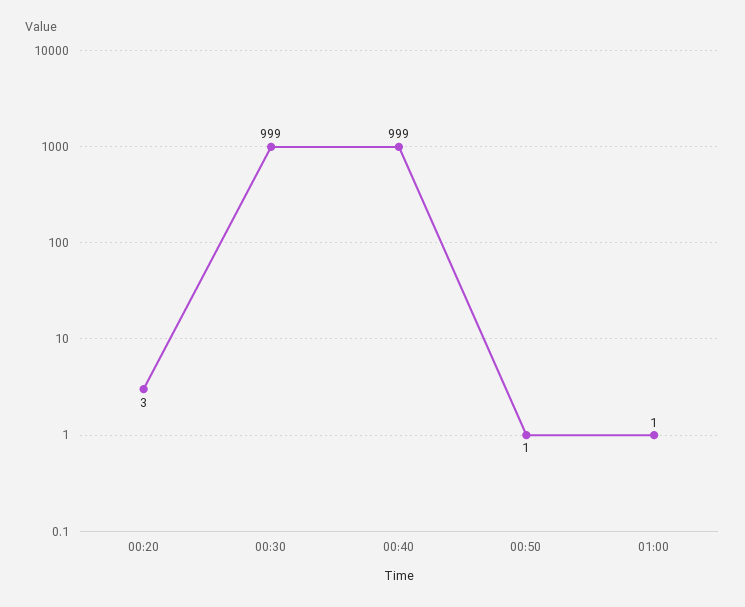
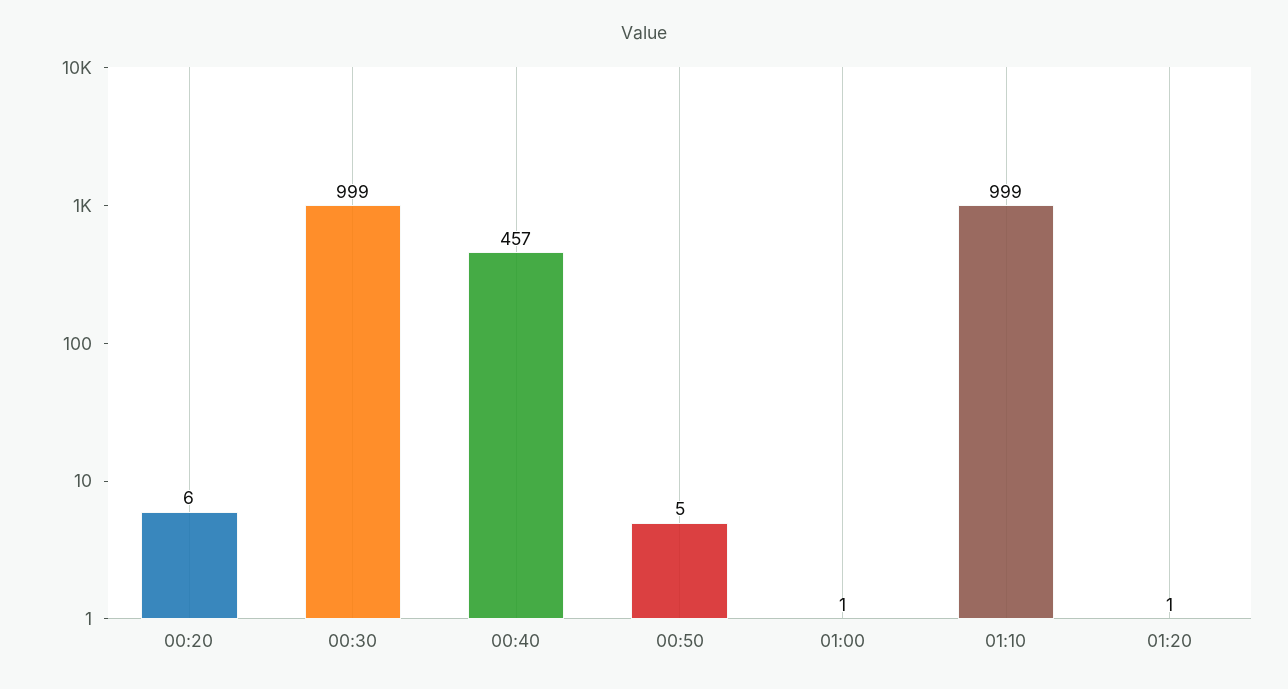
00:20: 3 -> 6
00:40: 999 -> 457
00:50: 1 -> 5
01:10: none -> 999
01:20: none -> 1

